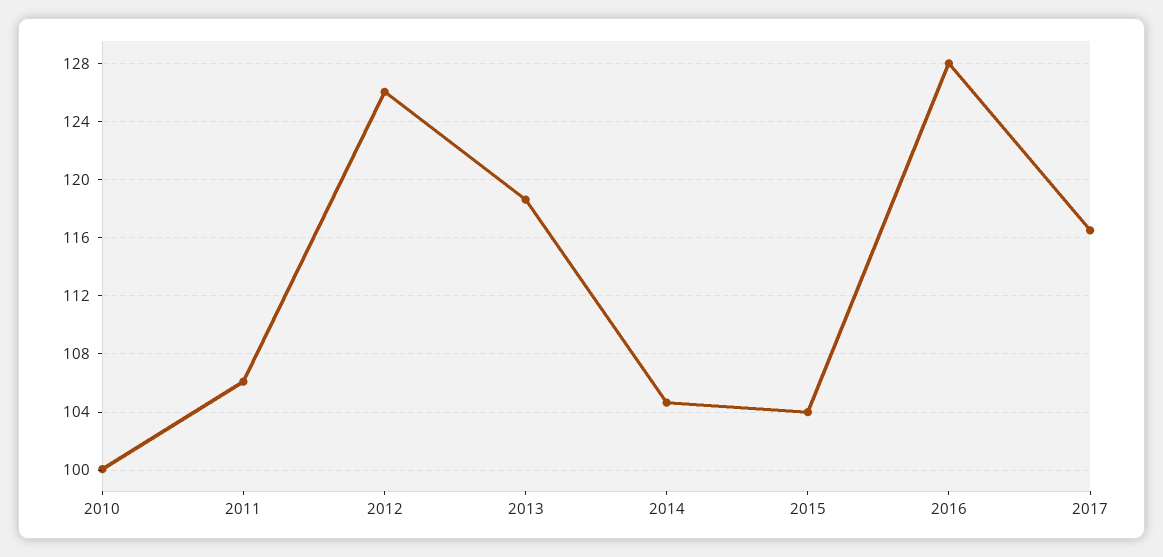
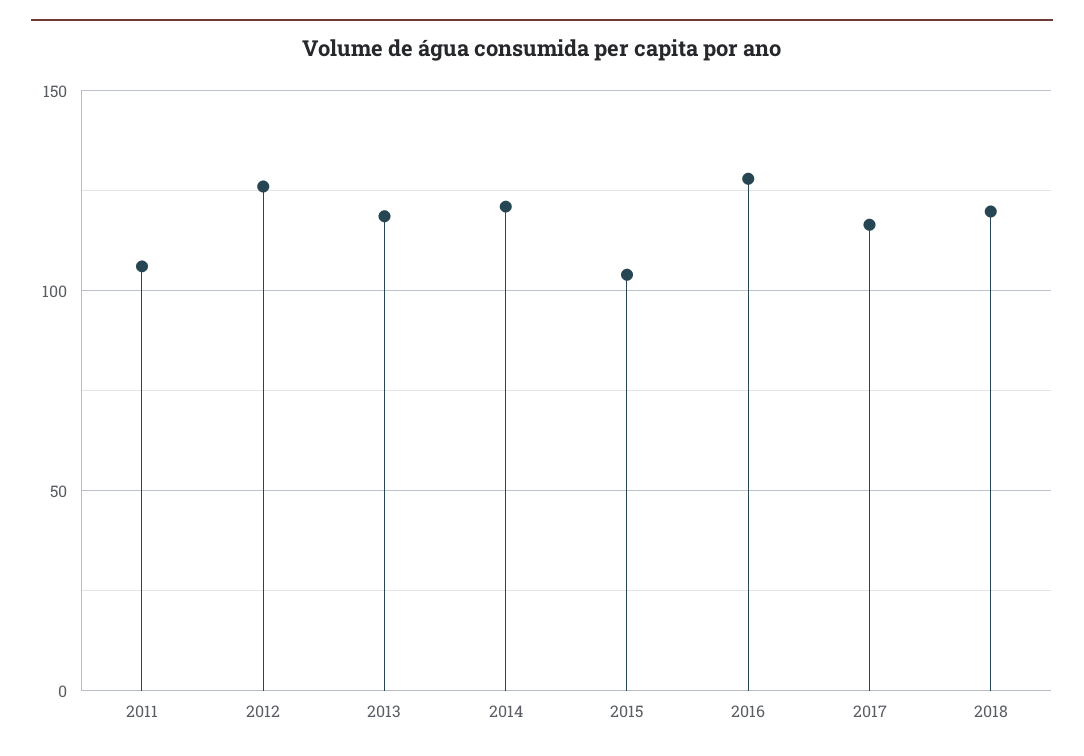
2010: 100 -> none
2014: 104.5 -> 120
2018: none -> 120

